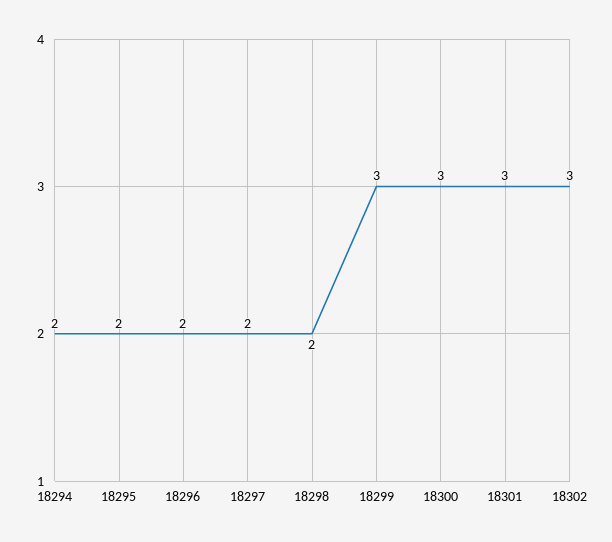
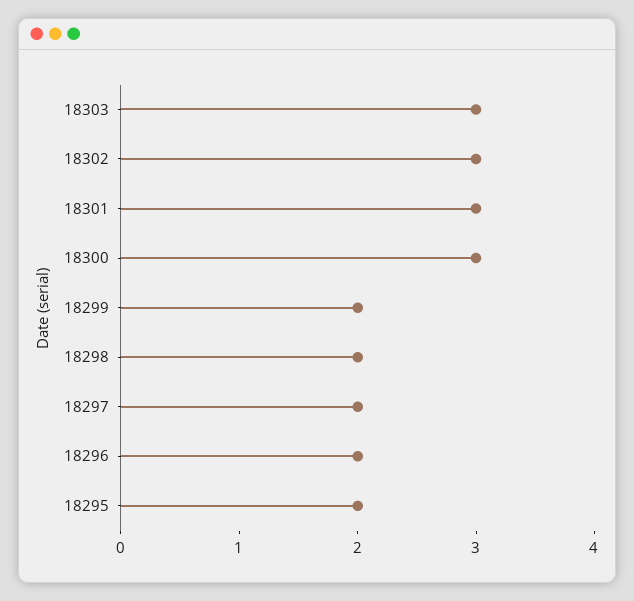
18294: 2 -> none
18299: 3 -> 2
18303: none -> 3

